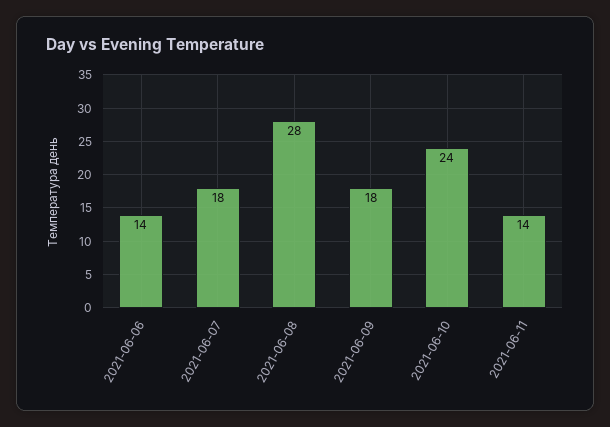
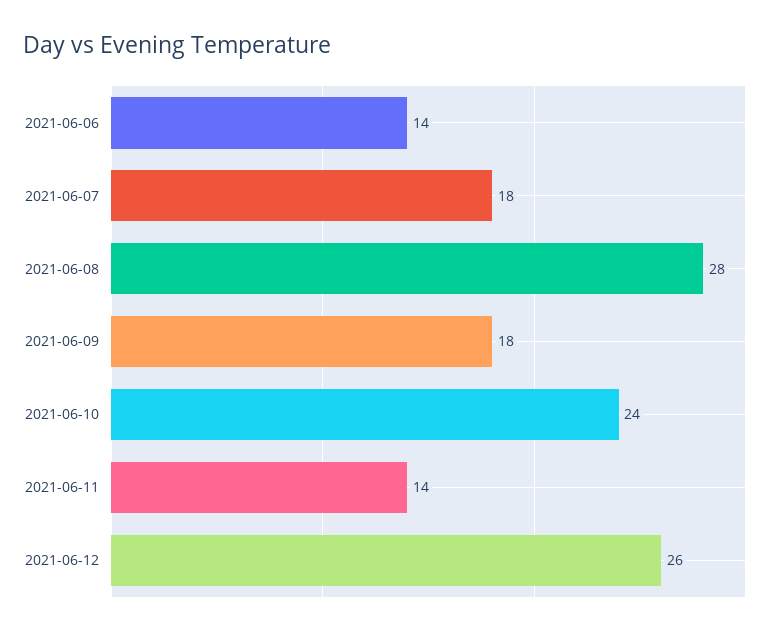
2021-06-12: none -> 26

